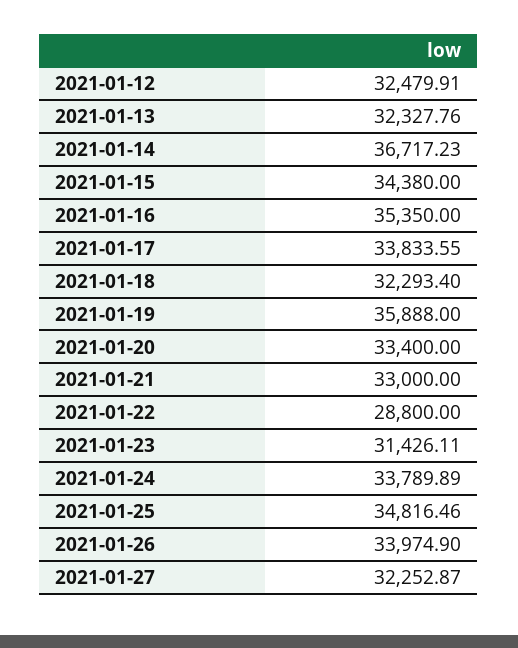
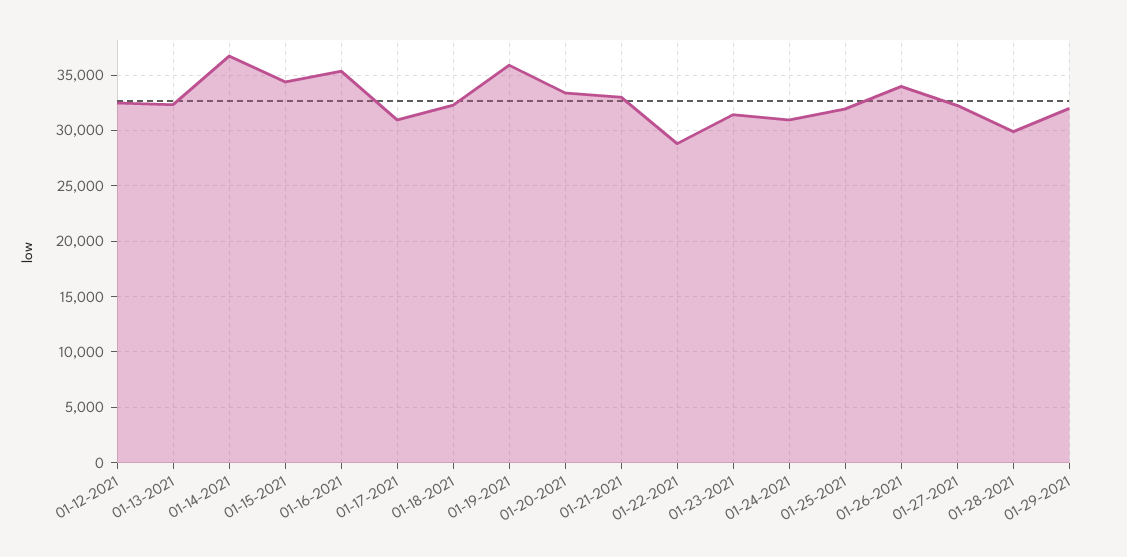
2021-01-17: 33833.55 -> 31000
2021-01-24: 33789.89 -> 31000
2021-01-25: 34816.46 -> 32000
01-28-2021: none -> 30000
01-29-2021: none -> 32000

